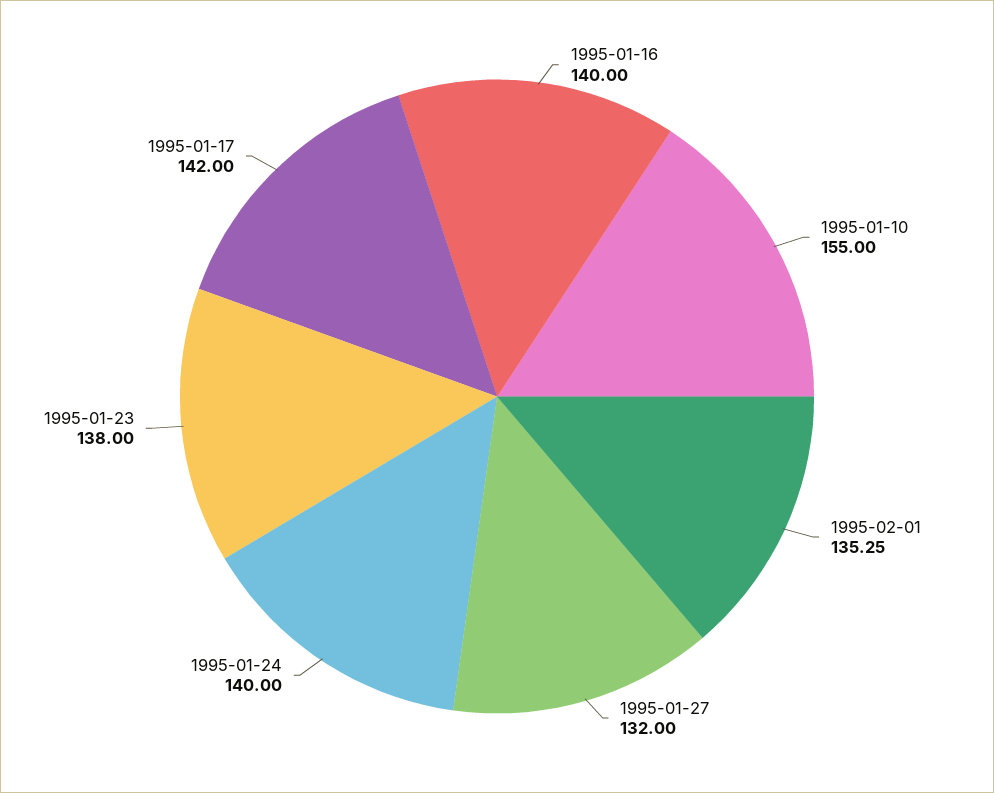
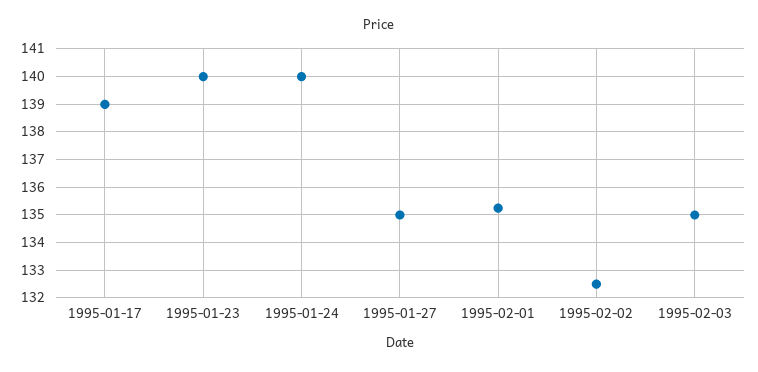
1995-01-16: 140 -> none
1995-01-10: 155 -> none
1995-01-27: 132 -> 135
1995-01-23: 138 -> 140
1995-01-17: 142 -> 139
1995-02-02: none -> 132.5
1995-02-03: none -> 135

